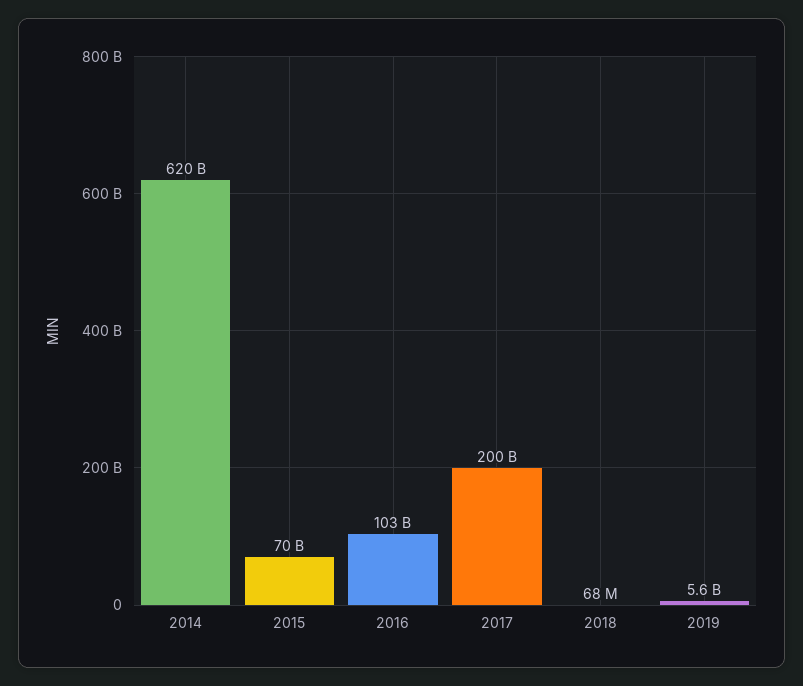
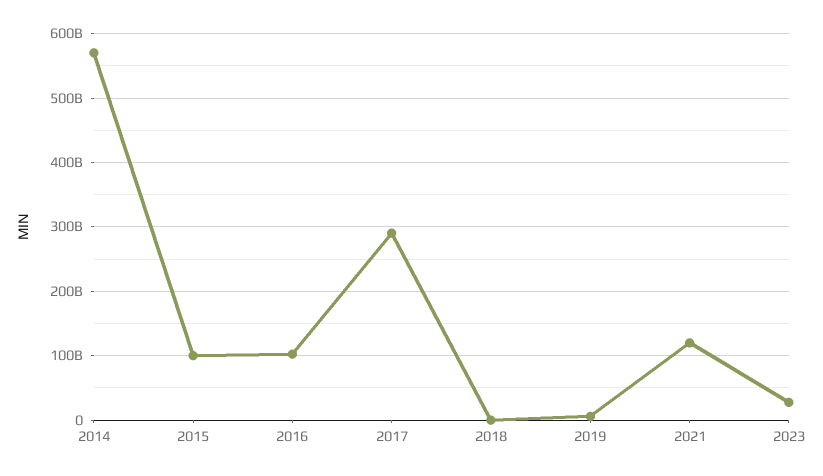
2014: 620000000000 -> 570000000000
2015: 70000000000 -> 100000000000
2017: 200000000000 -> 290000000000
2021: none -> 120000000000
2023: none -> 30000000000

